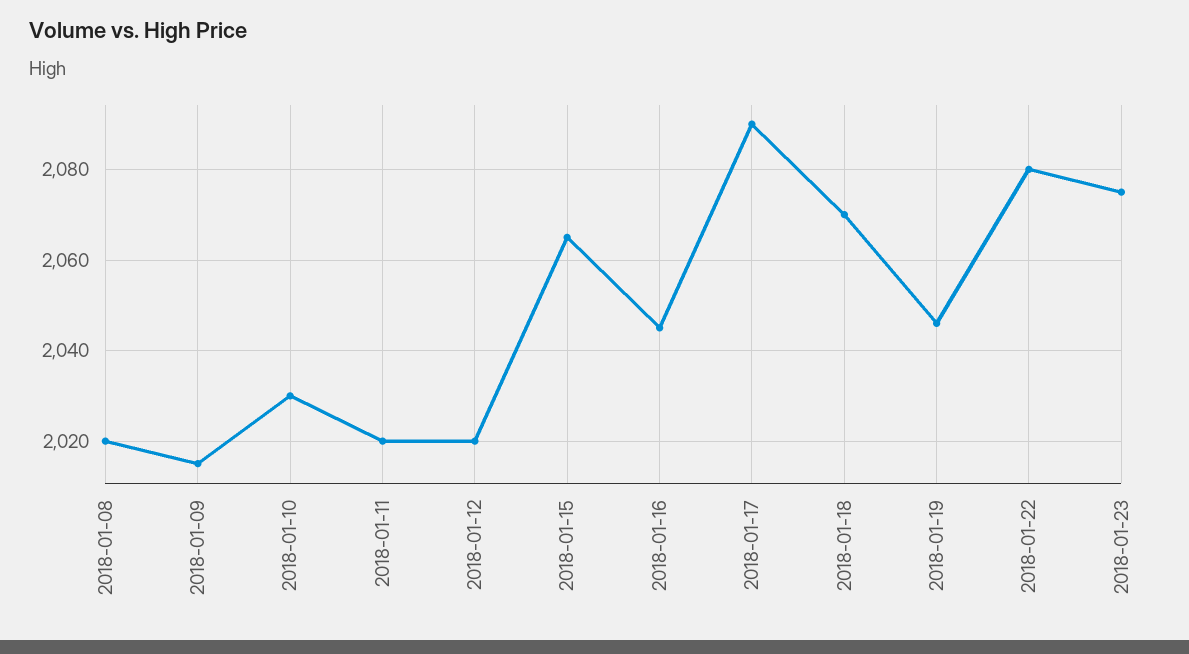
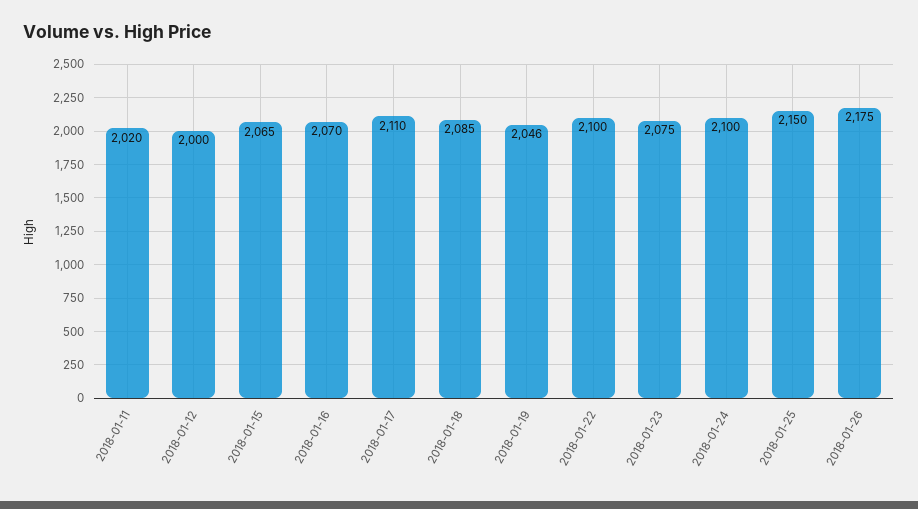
2018-01-08: 2020 -> none
2018-01-09: 2015 -> none
2018-01-10: 2030 -> none
2018-01-12: 2020 -> 2000
2018-01-16: 2045 -> 2070
2018-01-17: 2090 -> 2110
2018-01-18: 2070 -> 2085
2018-01-22: 2080 -> 2100
2018-01-24: none -> 2100
2018-01-25: none -> 2150
2018-01-26: none -> 2175

